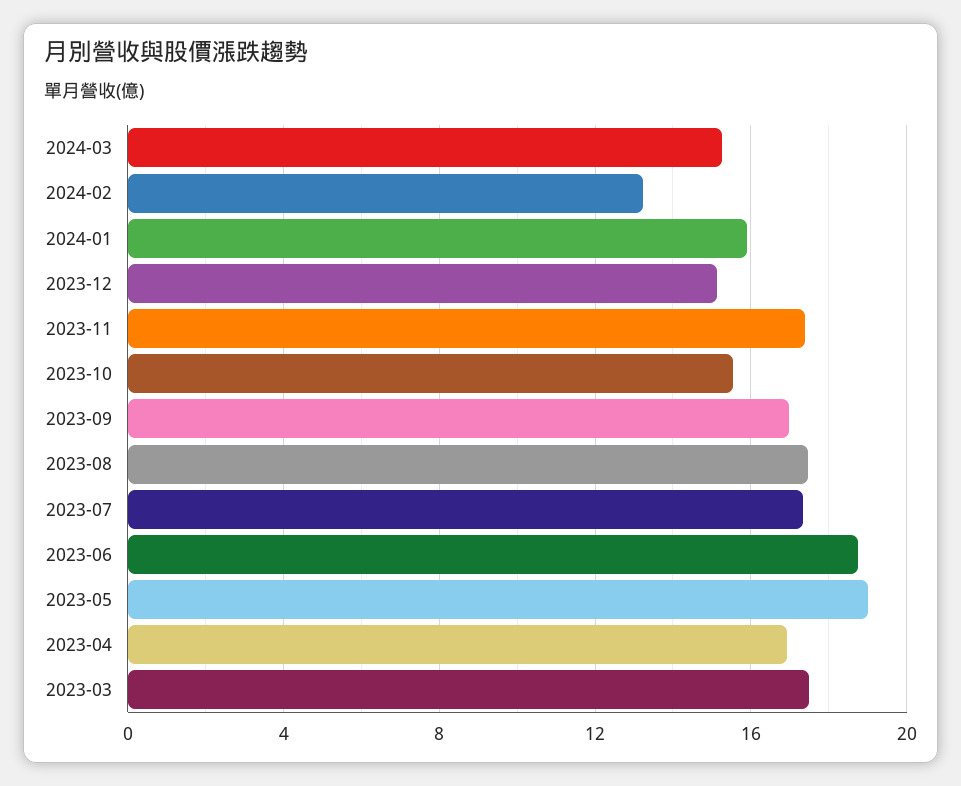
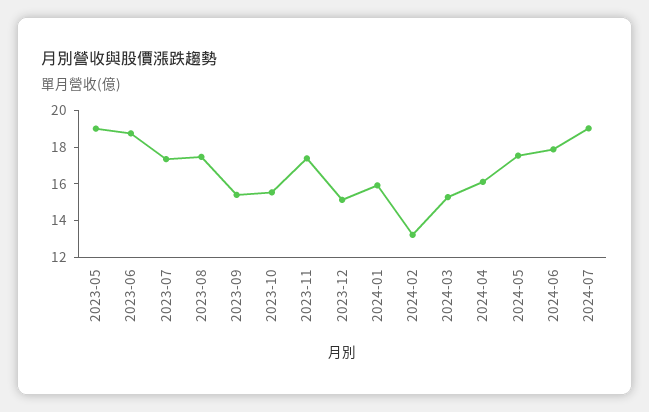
2023-09: 17 -> 15.5
2023-04: 17 -> none
2023-03: 17.5 -> none
2024-04: none -> 16
2024-05: none -> 17.5
2024-06: none -> 18
2024-07: none -> 19

